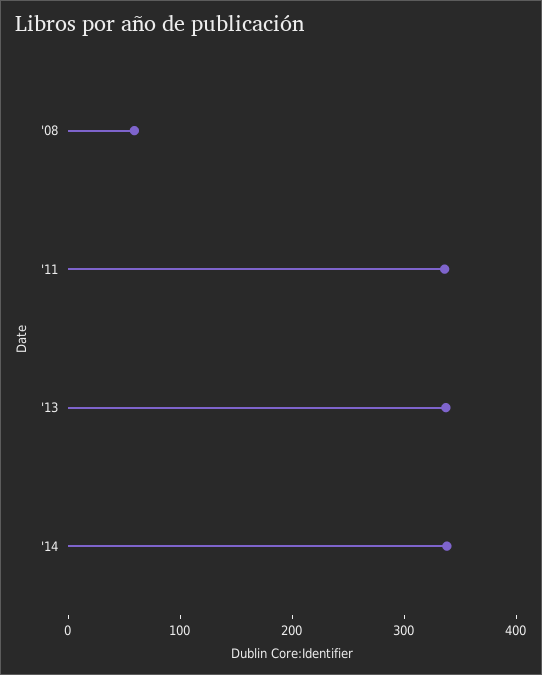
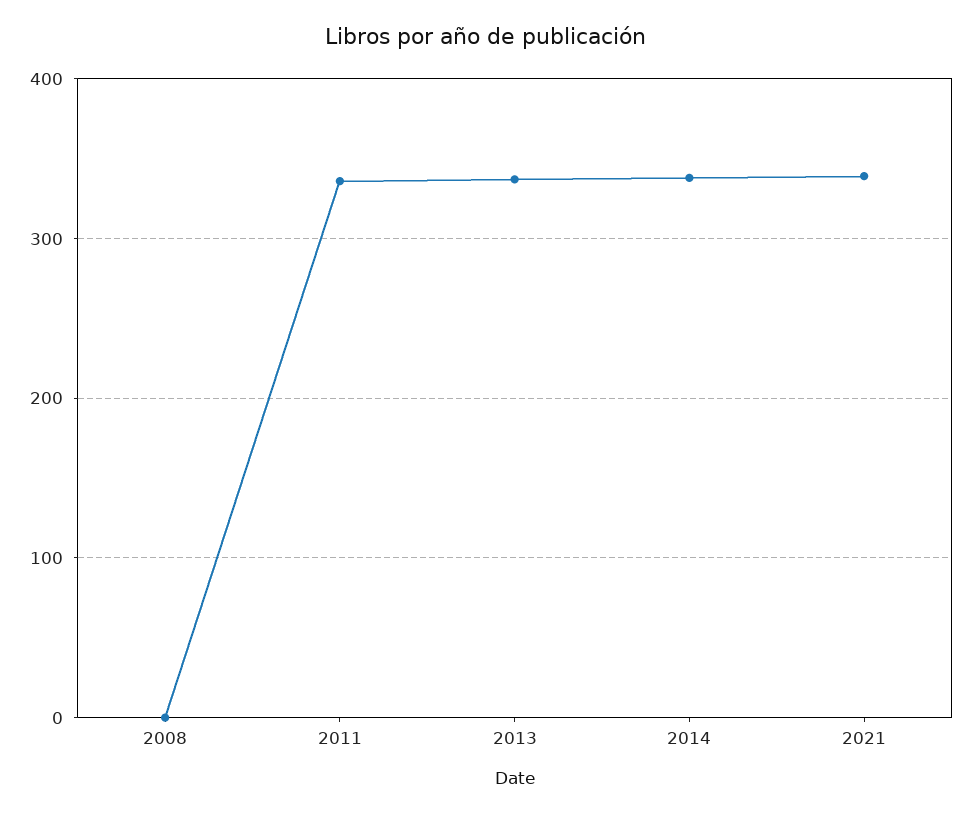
'08: 60 -> 0
2021: none -> 340

